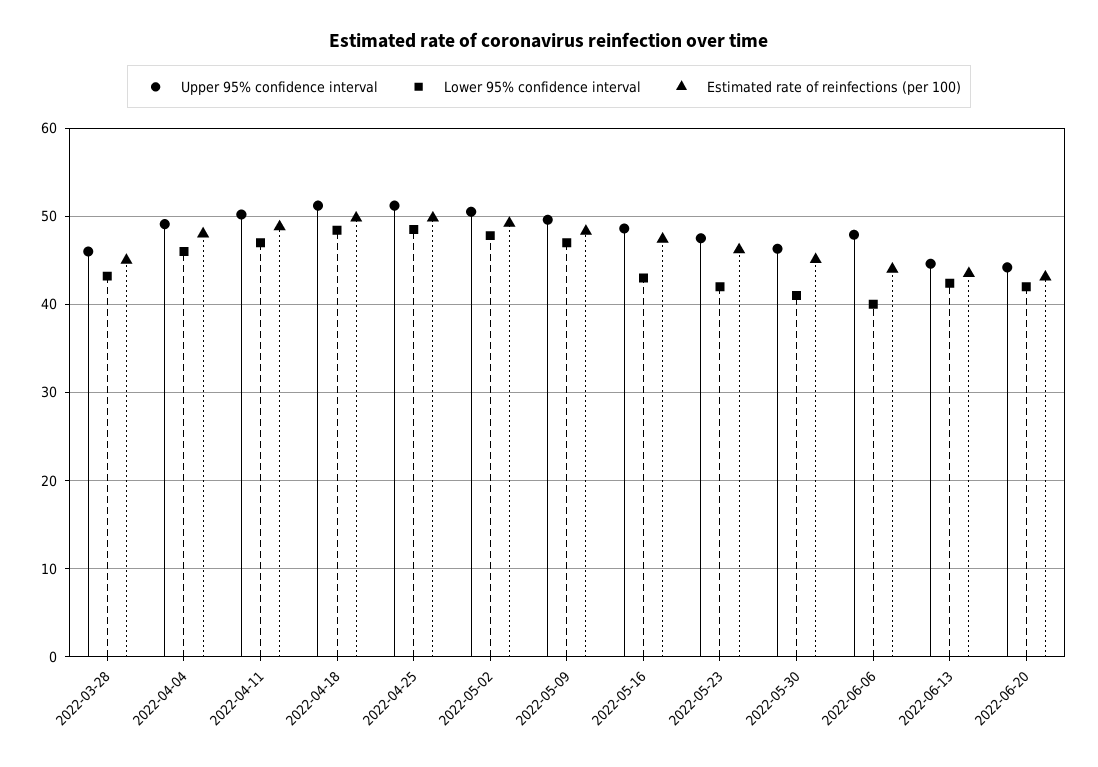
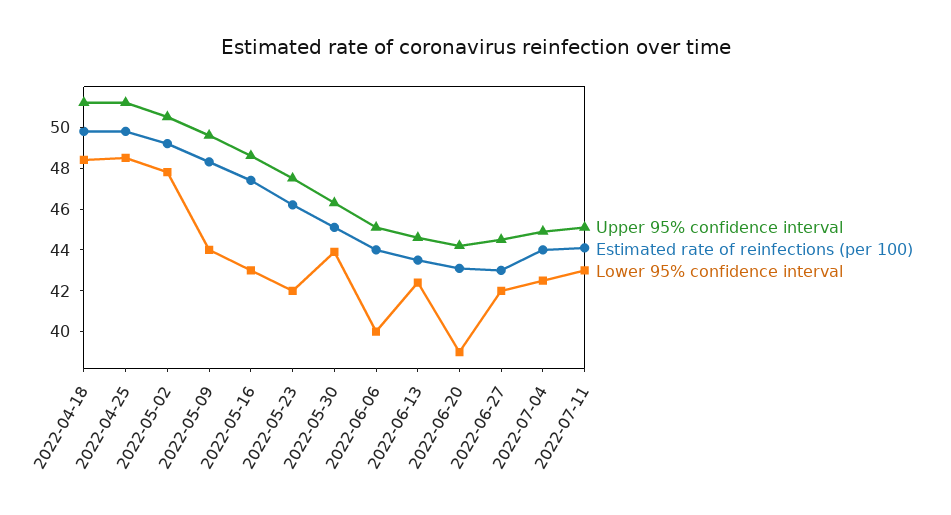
Upper 95% confidence interval, 2022-03-28: 46 -> none
Lower 95% confidence interval, 2022-03-28: 43 -> none
Estimated rate of reinfections (per 100), 2022-03-28: 45 -> none
Upper 95% confidence interval, 2022-04-04: 49 -> none
Lower 95% confidence interval, 2022-04-04: 46 -> none
Estimated rate of reinfections (per 100), 2022-04-04: 48 -> none
Upper 95% confidence interval, 2022-04-11: 50 -> none
Lower 95% confidence interval, 2022-04-11: 47 -> none
Estimated rate of reinfections (per 100), 2022-04-11: 49 -> none
Lower 95% confidence interval, 2022-05-09: 47 -> 44
Lower 95% confidence interval, 2022-05-30: 41 -> 44
Upper 95% confidence interval, 2022-06-06: 48 -> 45
Lower 95% confidence interval, 2022-06-20: 42 -> 39
Upper 95% confidence interval, 2022-06-27: none -> 44.5
Estimated rate of reinfections (per 100), 2022-06-27: none -> 43
Lower 95% confidence interval, 2022-06-27: none -> 42
Upper 95% confidence interval, 2022-07-04: none -> 45
Estimated rate of reinfections (per 100), 2022-07-04: none -> 44
Lower 95% confidence interval, 2022-07-04: none -> 42.5
Upper 95% confidence interval, 2022-07-11: none -> 45
Estimated rate of reinfections (per 100), 2022-07-11: none -> 44
Lower 95% confidence interval, 2022-07-11: none -> 43

